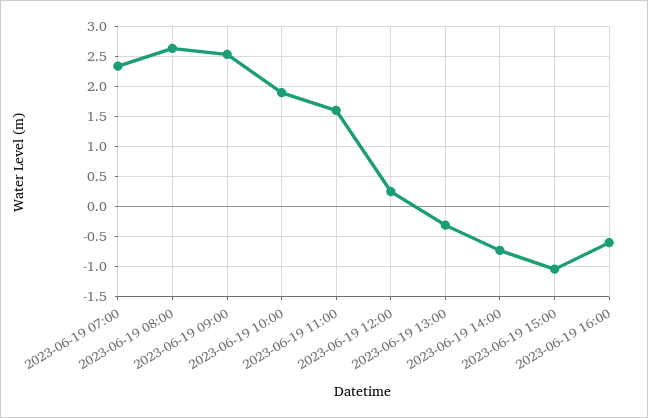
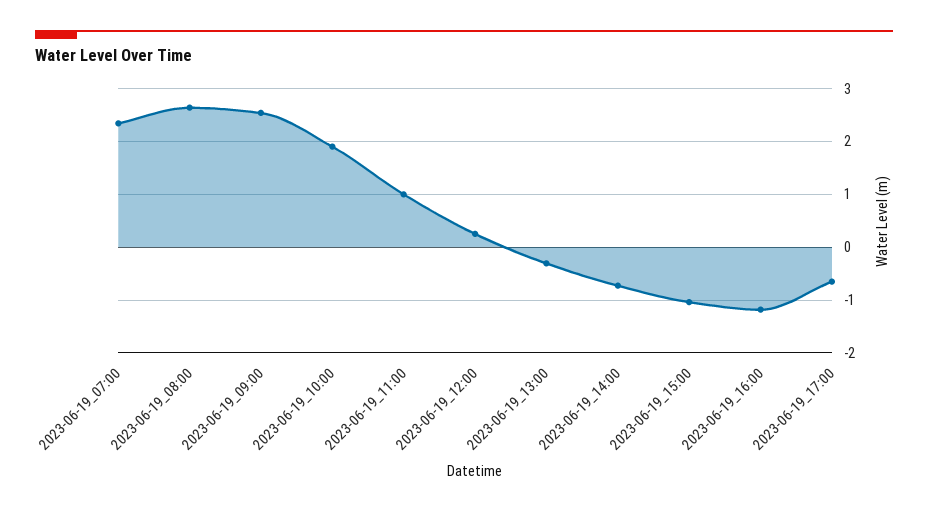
2023-06-19 11:00: 1.6 -> 1
2023-06-19 16:00: -0.6 -> -1.2
2023-06-19_17:00: none -> -0.6

